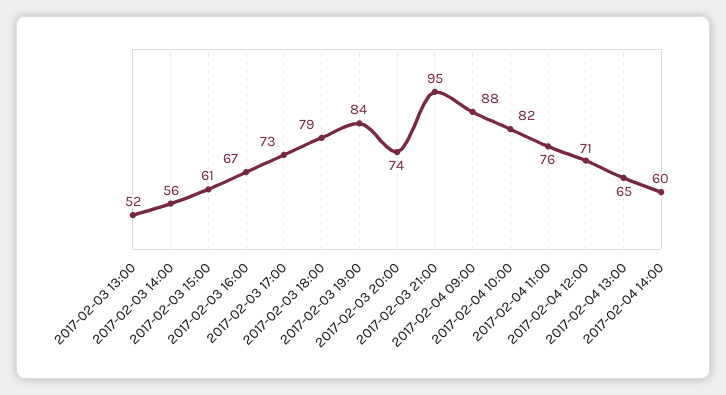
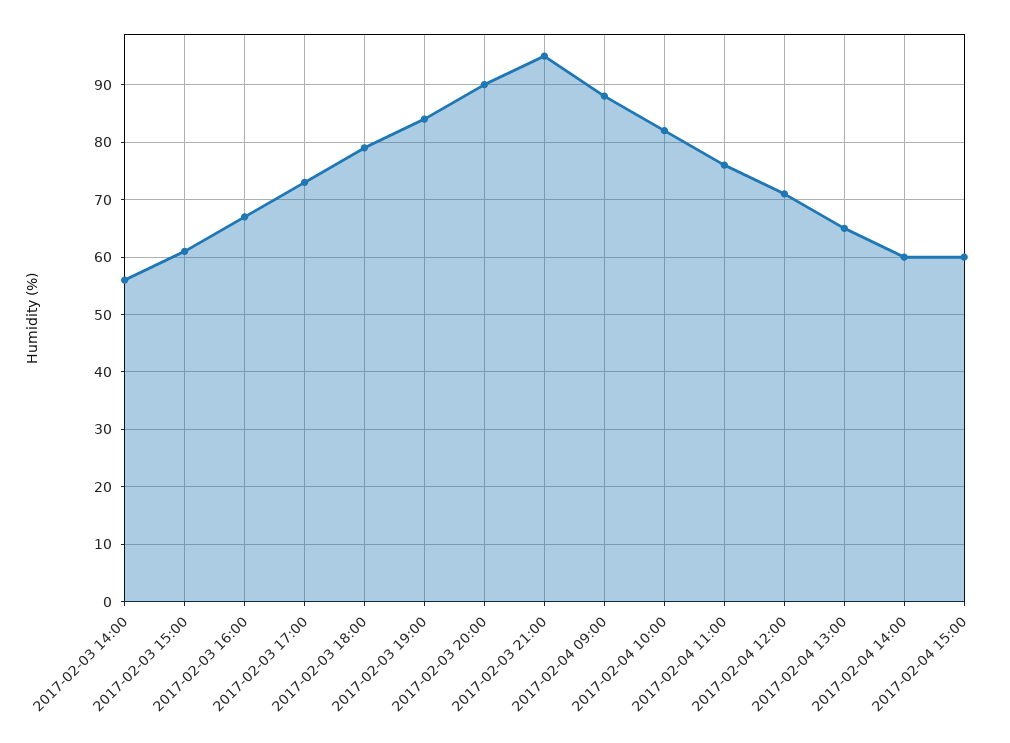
2017-02-03 13:00: 52 -> none
2017-02-03 20:00: 74 -> 90
2017-02-04 15:00: none -> 60

